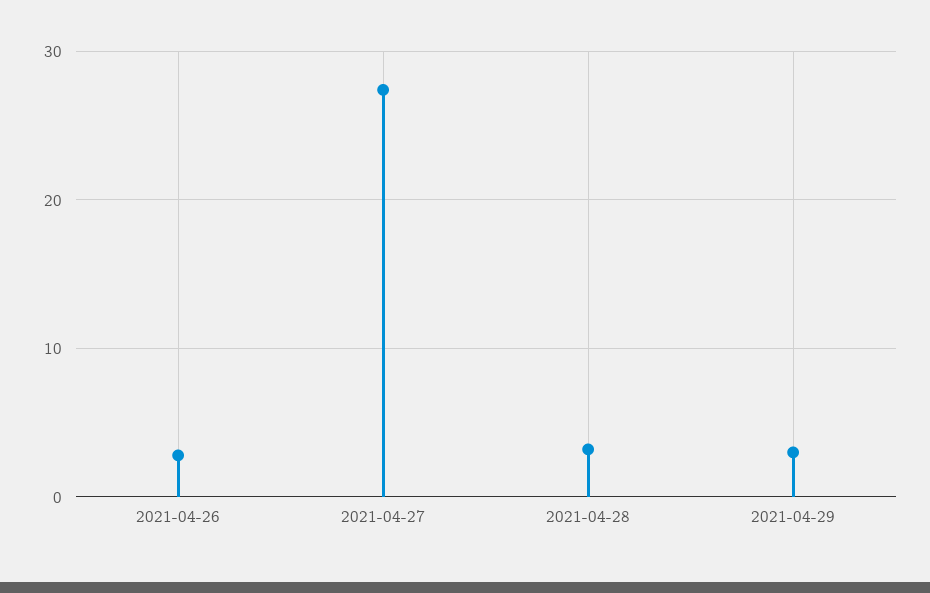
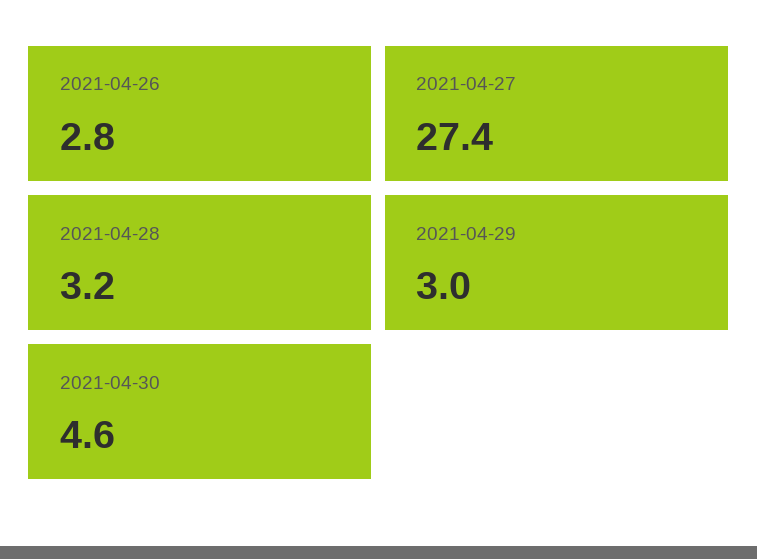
2021-04-30: none -> 4.6

